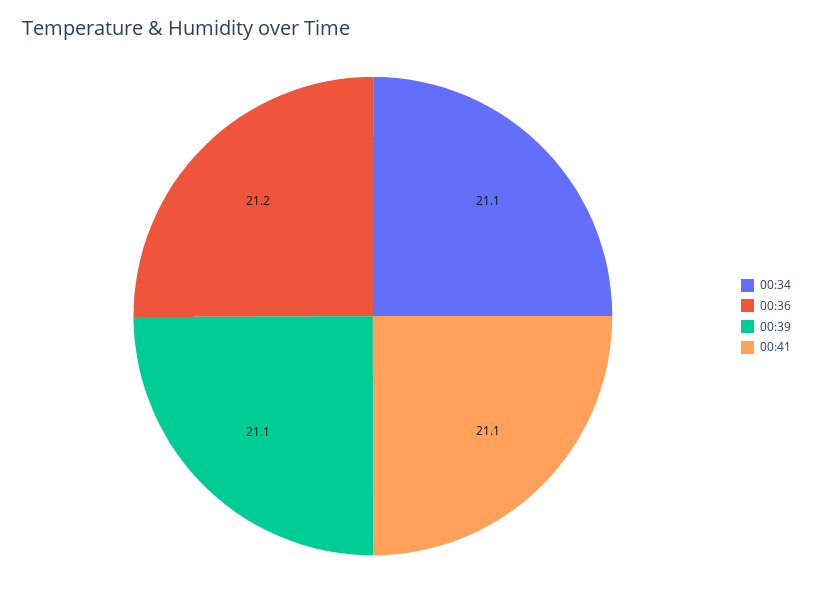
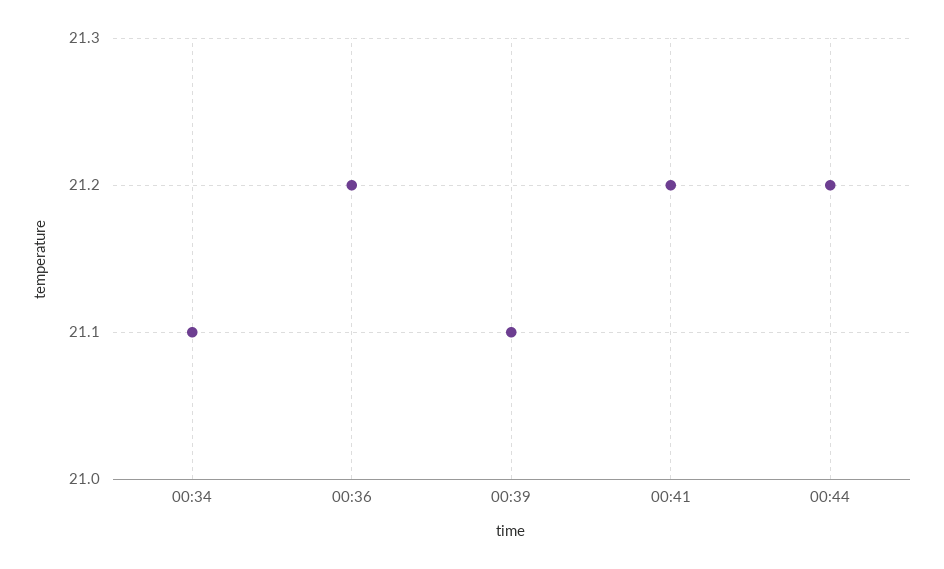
00:41: 21.1 -> 21.2
00:44: none -> 21.2

